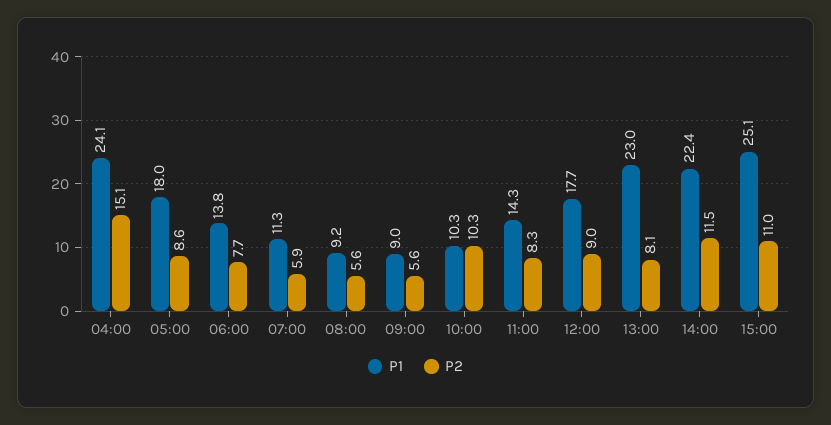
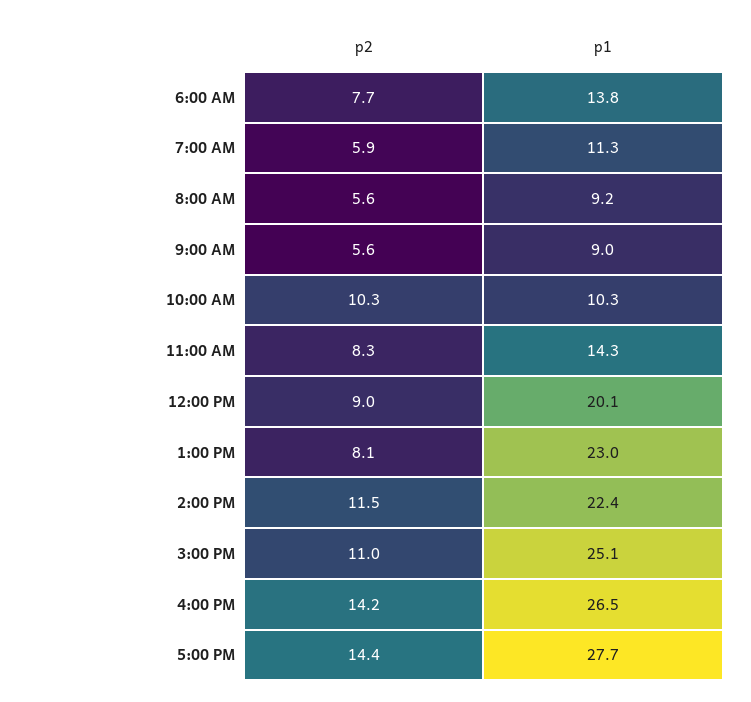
P1, 04:00: 24.1 -> none
P2, 04:00: 15.1 -> none
P1, 05:00: 18 -> none
P2, 05:00: 8.6 -> none
P1, 12:00: 17.7 -> 20.1
P2, 4:00 PM: none -> 14.2
P1, 4:00 PM: none -> 26.5
P2, 5:00 PM: none -> 14.4
P1, 5:00 PM: none -> 27.7

